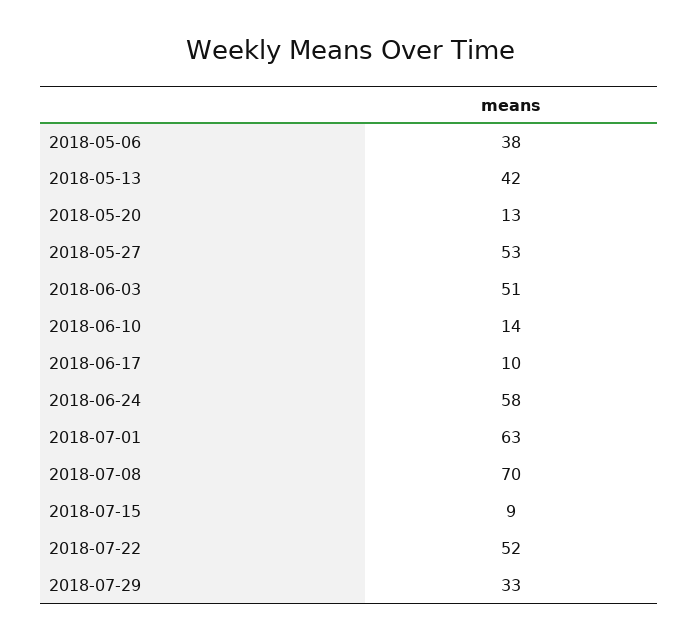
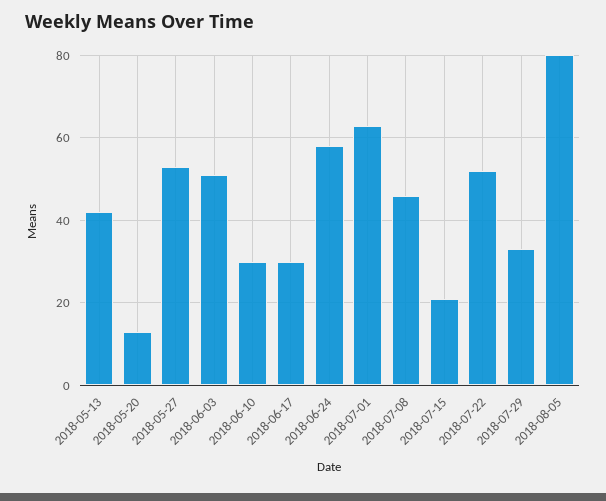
2018-05-06: 38 -> none
2018-06-10: 14 -> 30
2018-06-17: 10 -> 30
2018-07-08: 70 -> 45
2018-07-15: 9 -> 20
2018-08-05: none -> 80

